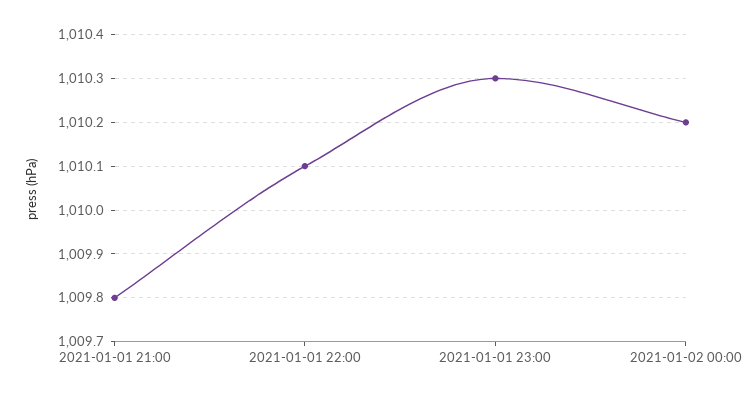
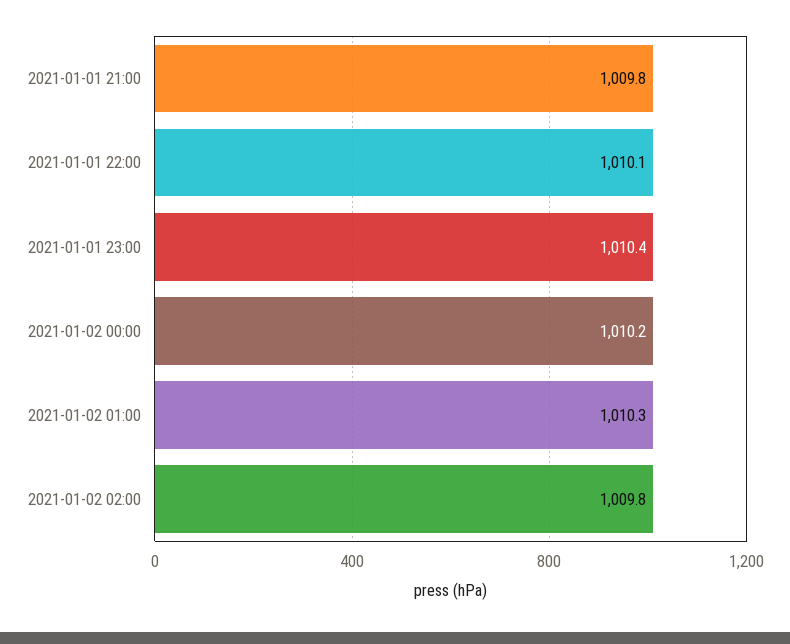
2021-01-01 23:00: 1010.3 -> 1010.4
2021-01-02 01:00: none -> 1010.3
2021-01-02 02:00: none -> 1009.8

